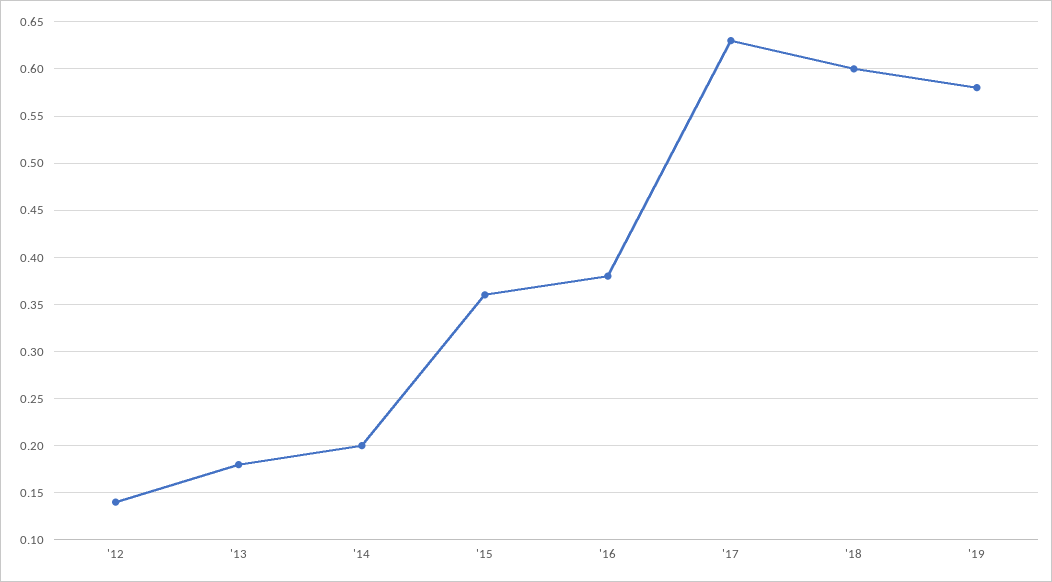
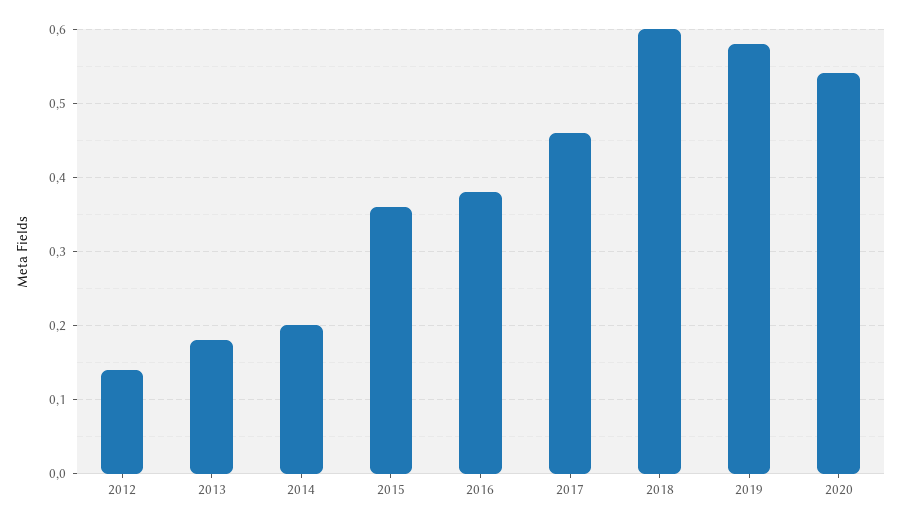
'17: 0.63 -> 0.46
2020: none -> 0.54

